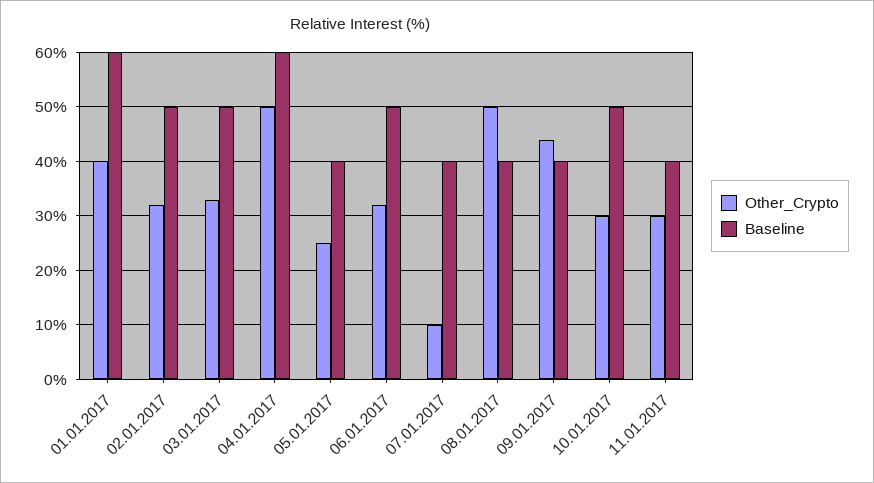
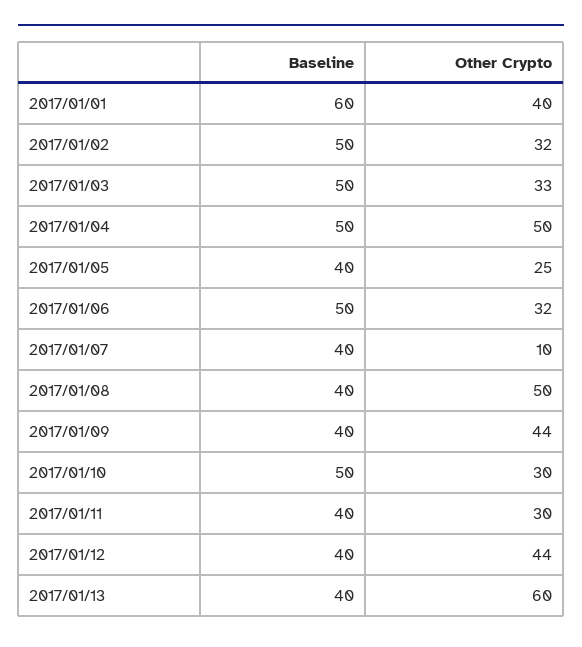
Baseline, 04.01.2017: 60 -> 50
Baseline, 2017/01/12: none -> 40
Other_Crypto, 2017/01/12: none -> 44
Baseline, 2017/01/13: none -> 40
Other_Crypto, 2017/01/13: none -> 60

